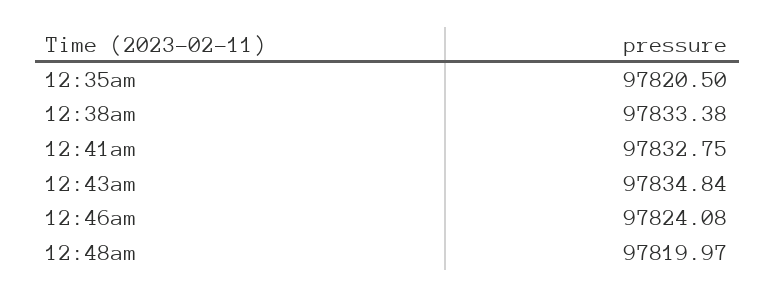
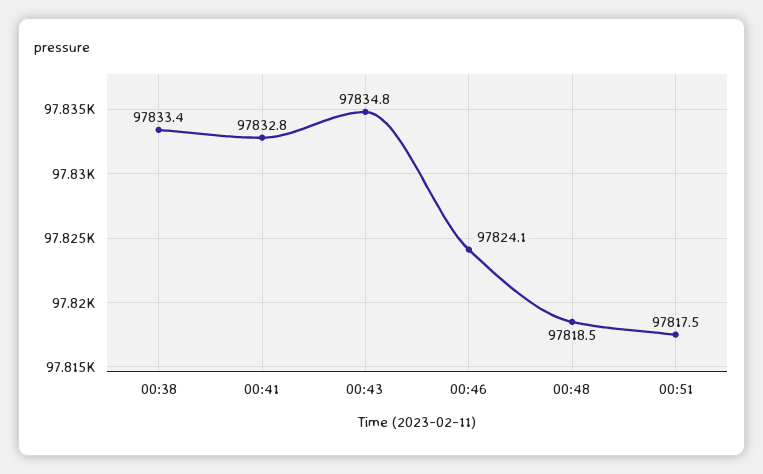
12:35am: 97820.5 -> none
12:48am: 97819.97 -> 97818.5
00:51: none -> 97817.5

